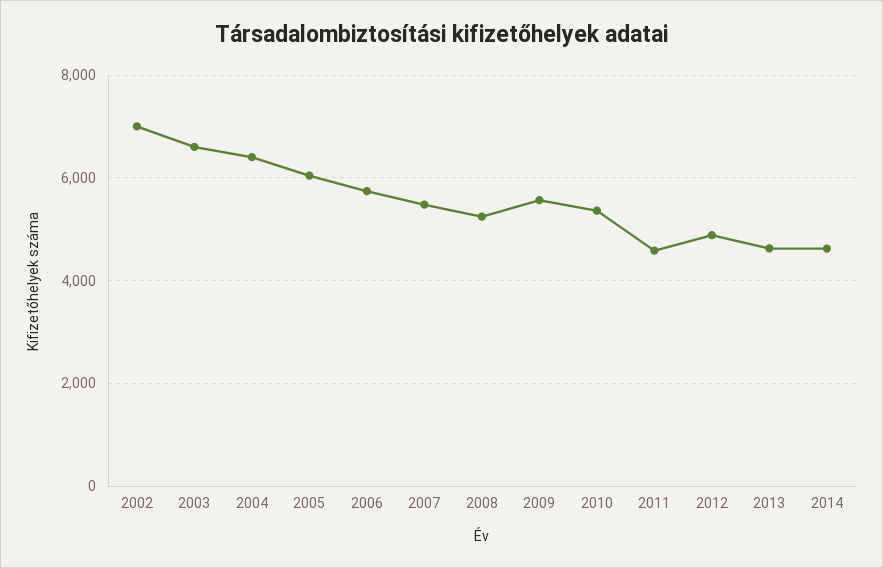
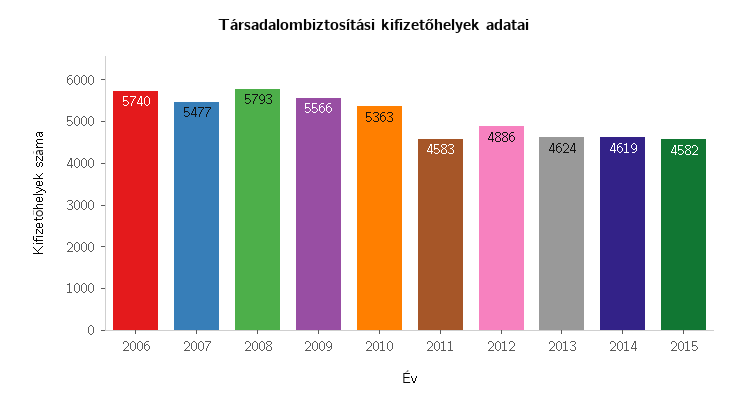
2002: 7000 -> none
2003: 6600 -> none
2004: 6400 -> none
2005: 6000 -> none
2008: 5200 -> 5793
2015: none -> 4582

